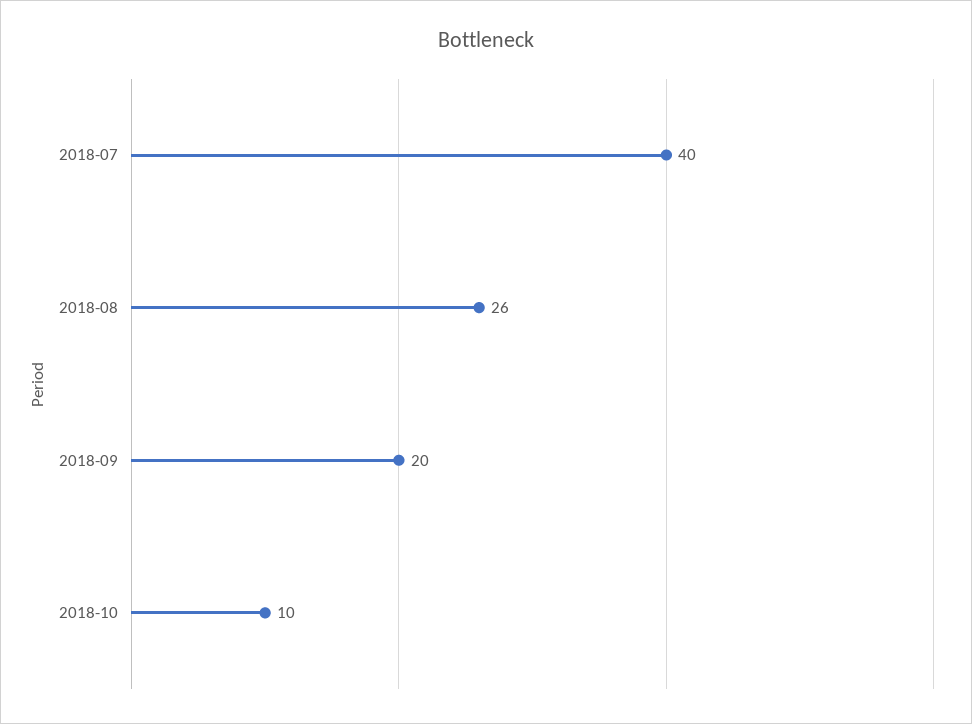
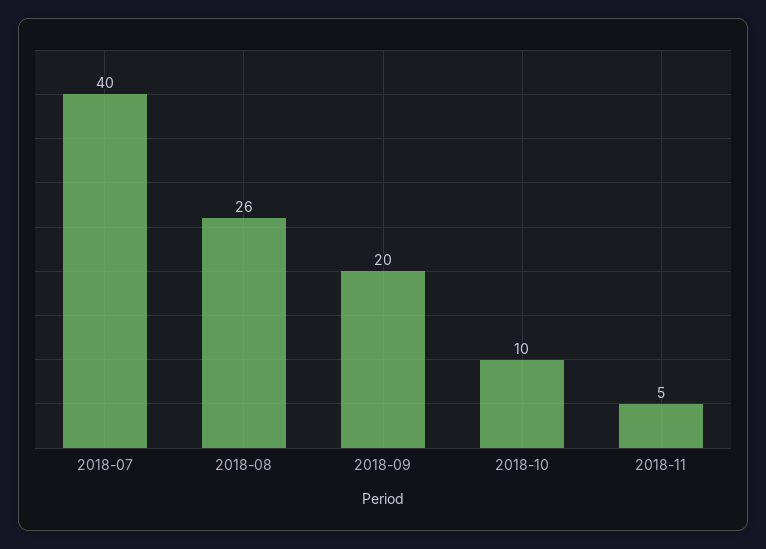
2018-11: none -> 5

